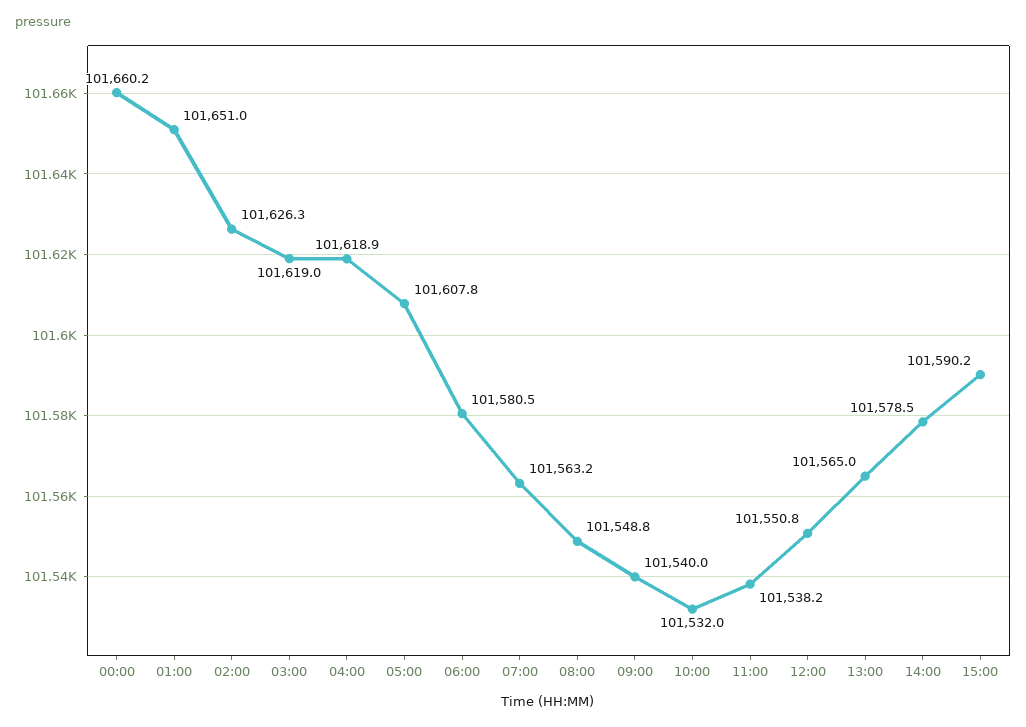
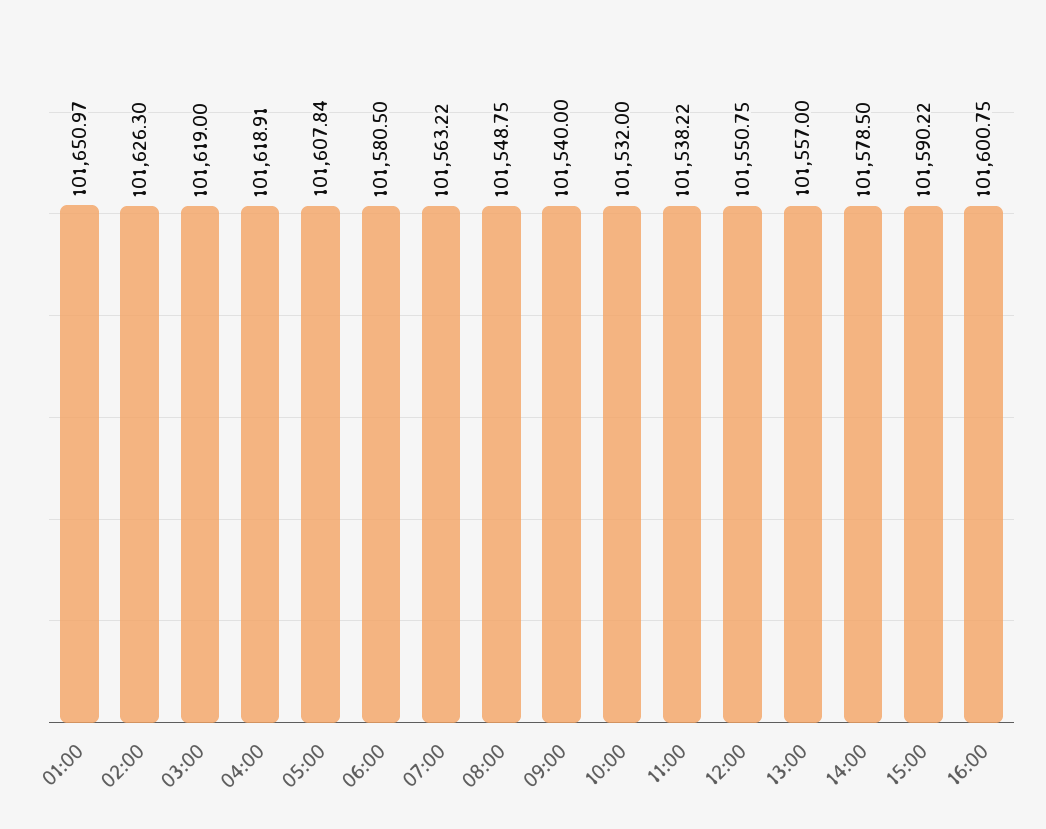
00:00: 101660.2 -> none
13:00: 101565 -> 101557
16:00: none -> 101600.75

